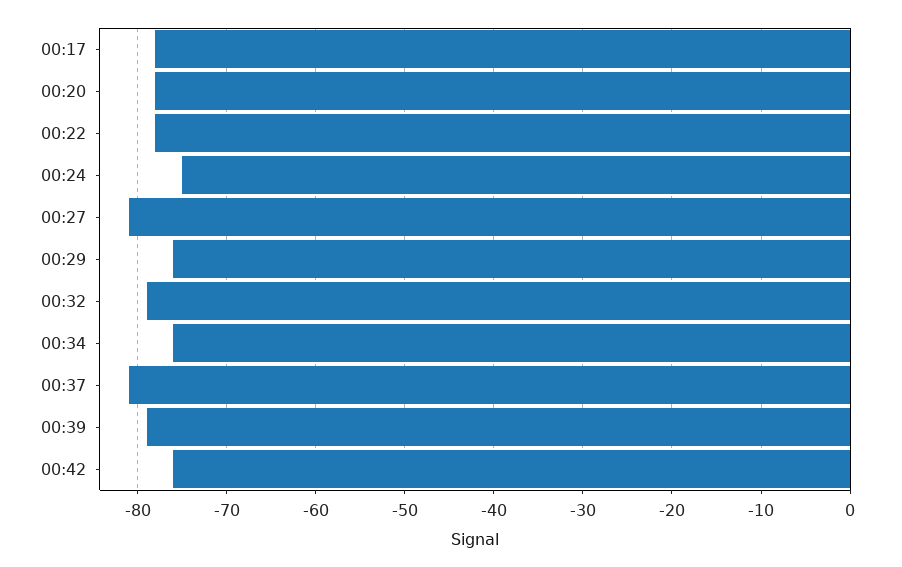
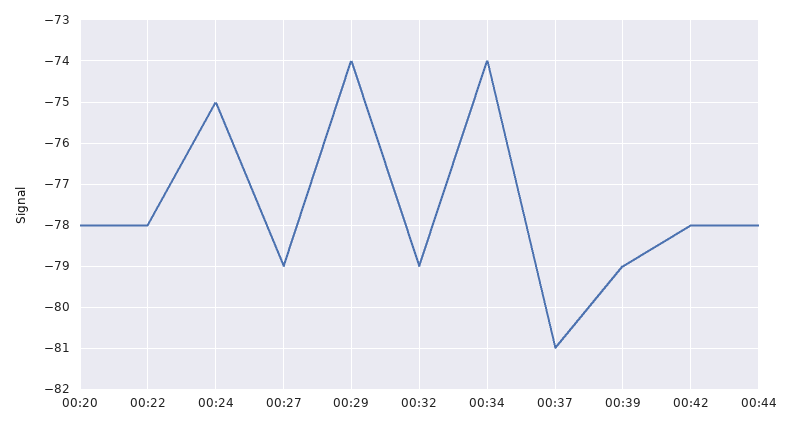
00:17: -78 -> none
00:27: -81 -> -79
00:29: -76 -> -74
00:34: -76 -> -74
00:42: -76 -> -78
00:44: none -> -78

